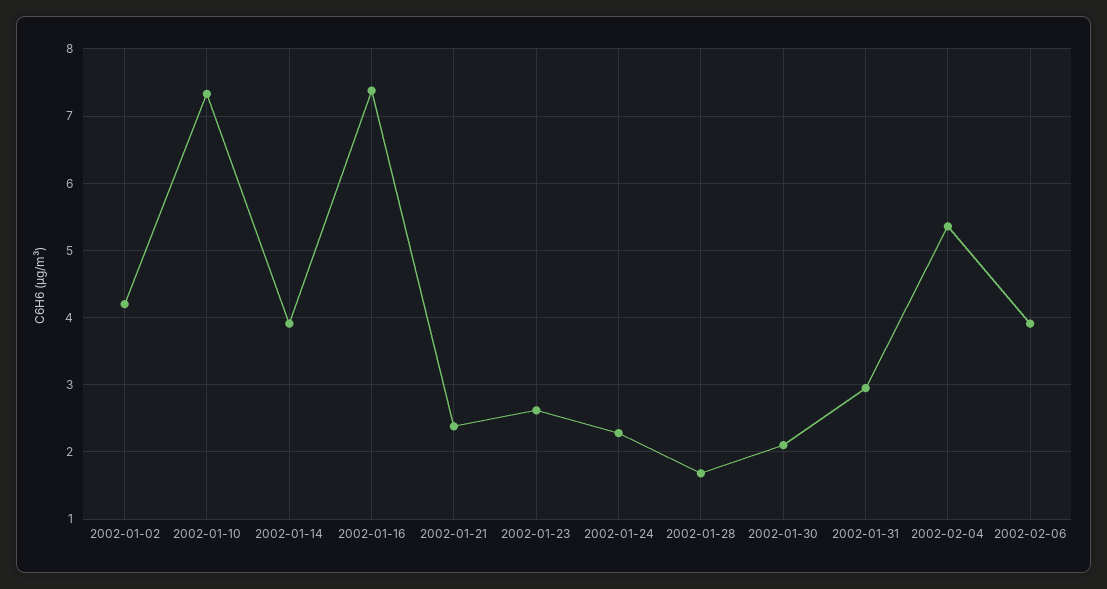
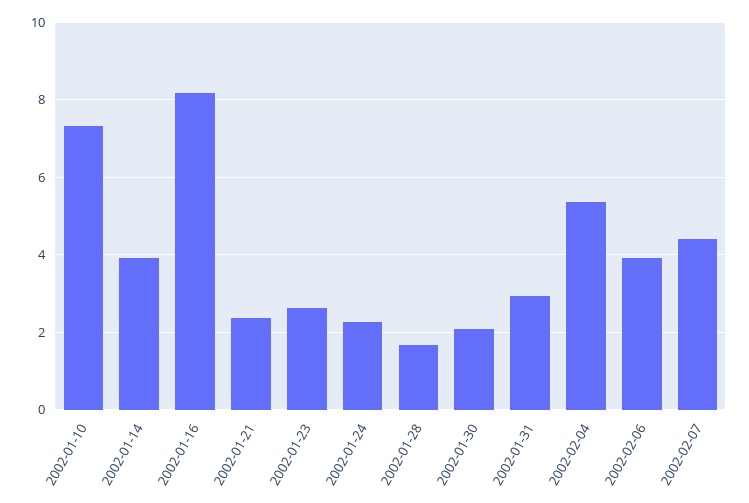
2002-01-02: 4.2 -> none
2002-01-16: 7.4 -> 8.2
2002-02-07: none -> 4.4

